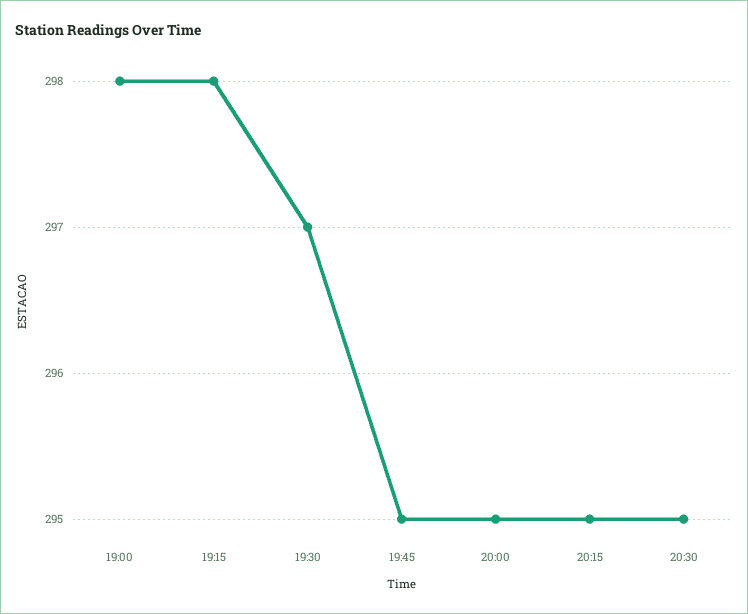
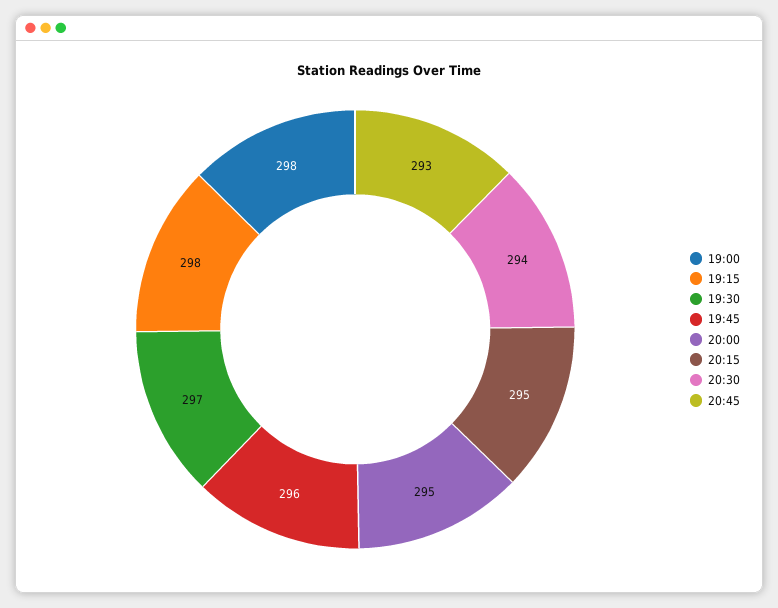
19:45: 295 -> 296
20:30: 295 -> 294
20:45: none -> 293

